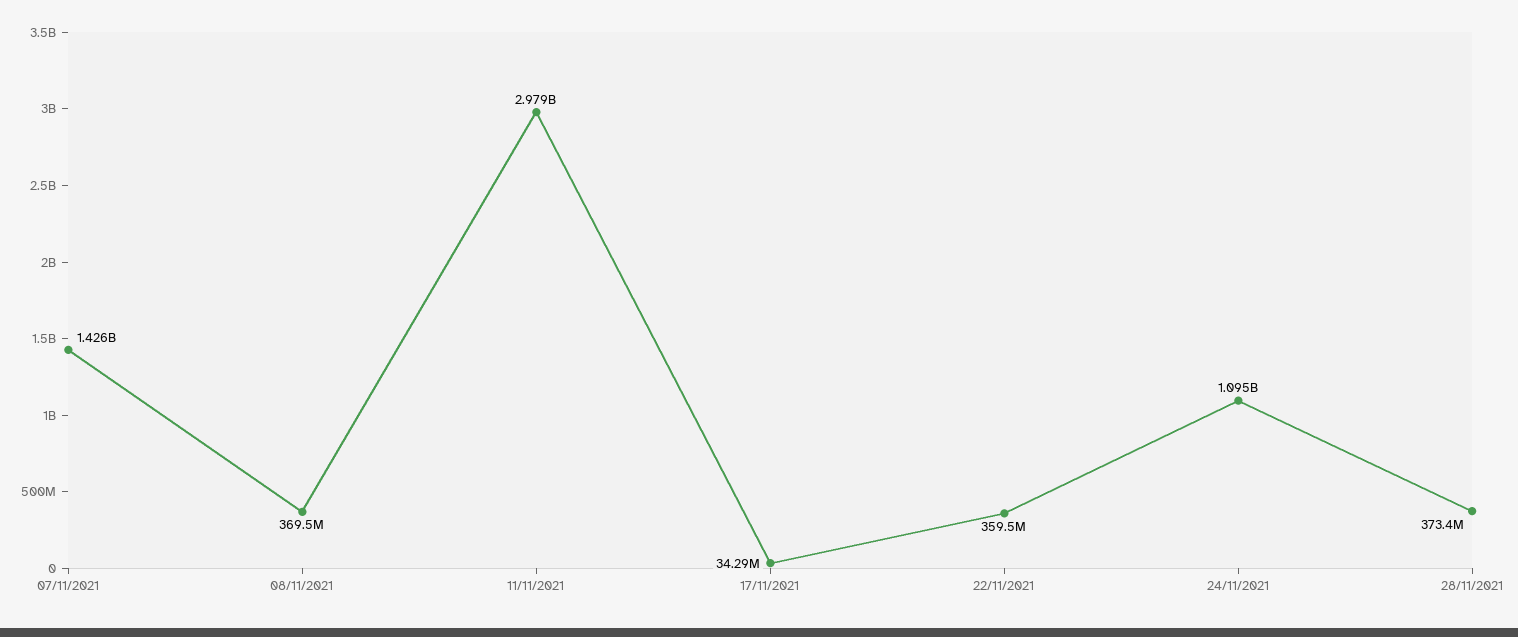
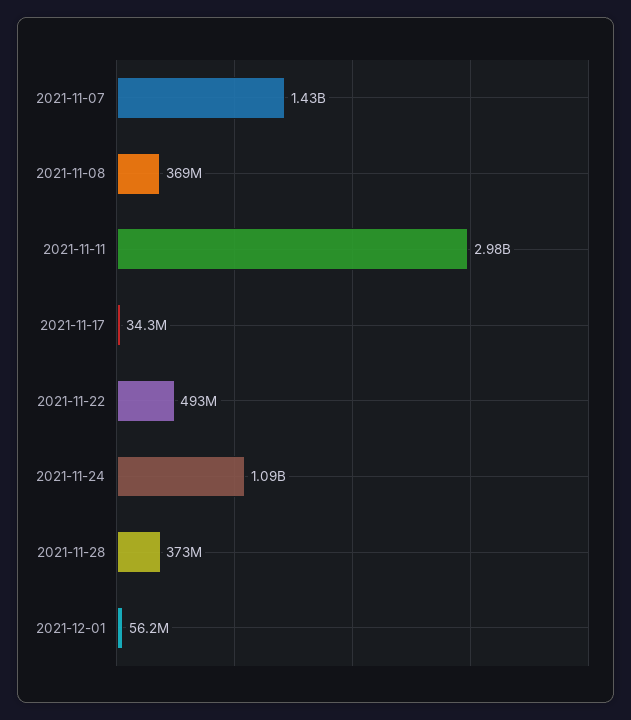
22/11/2021: 359500000 -> 493000000
2021-12-01: none -> 56200000

